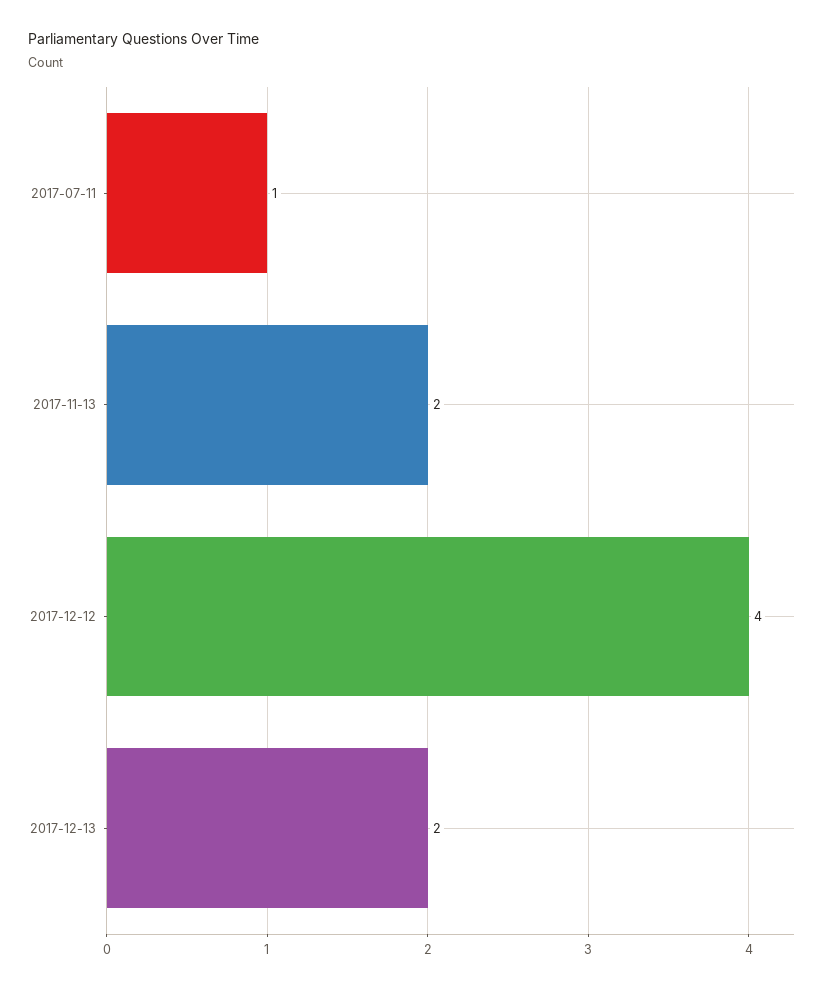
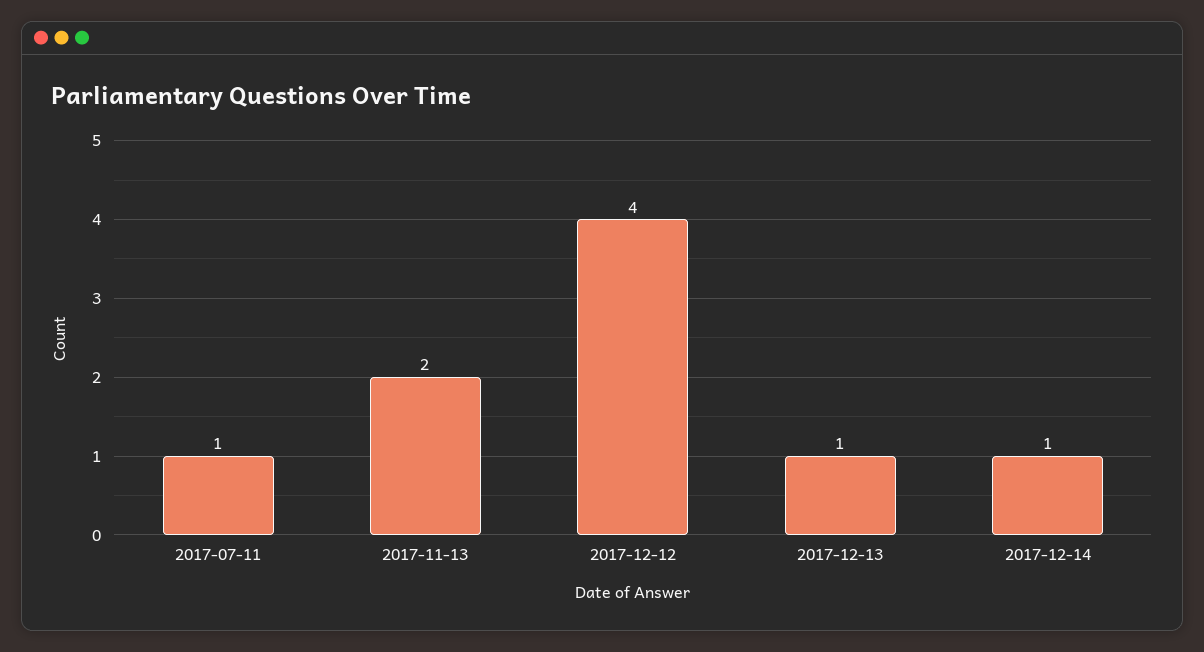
2017-12-13: 2 -> 1
2017-12-14: none -> 1

